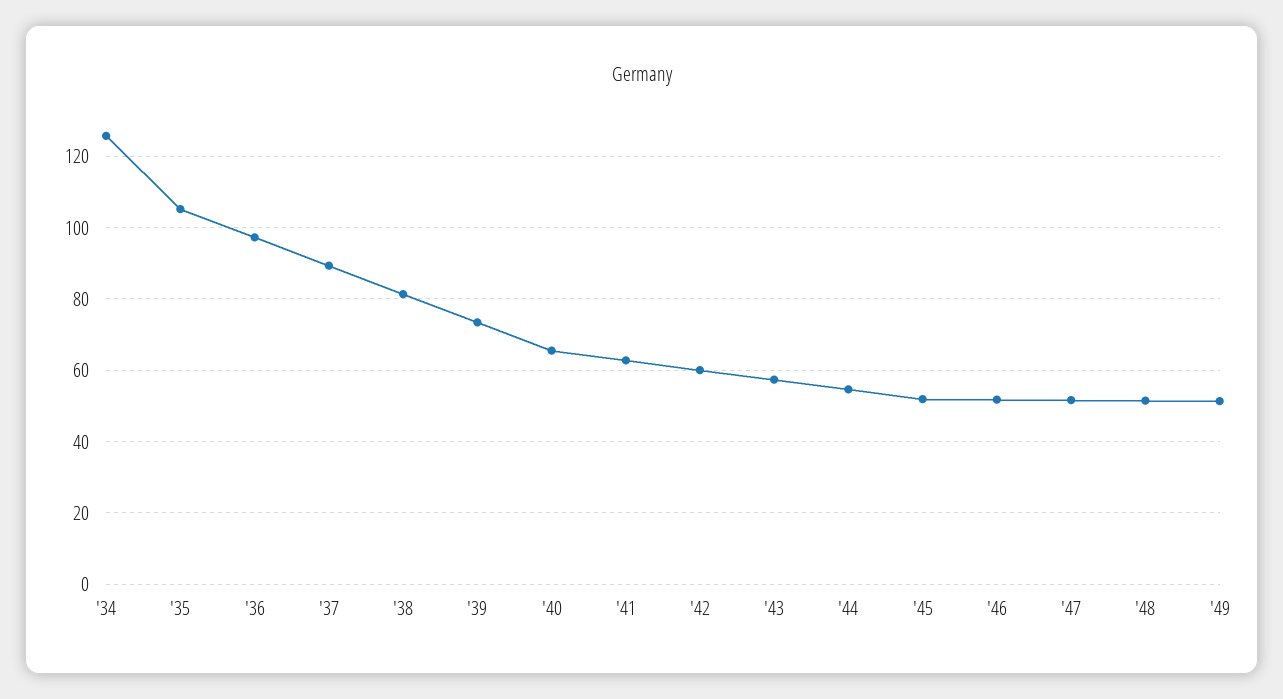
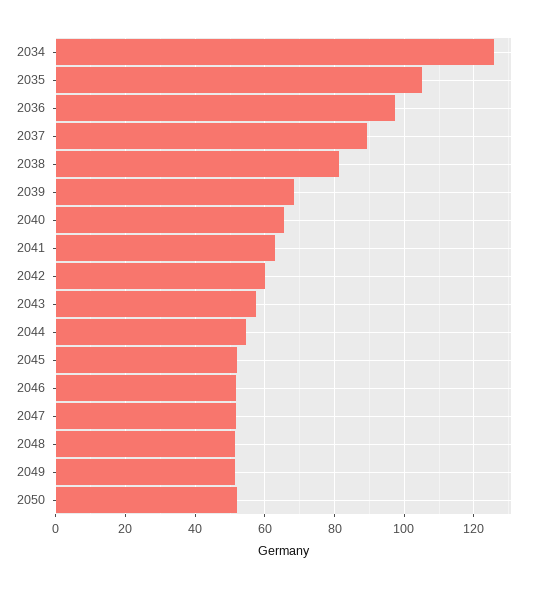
'39: 74 -> 68
2050: none -> 52

